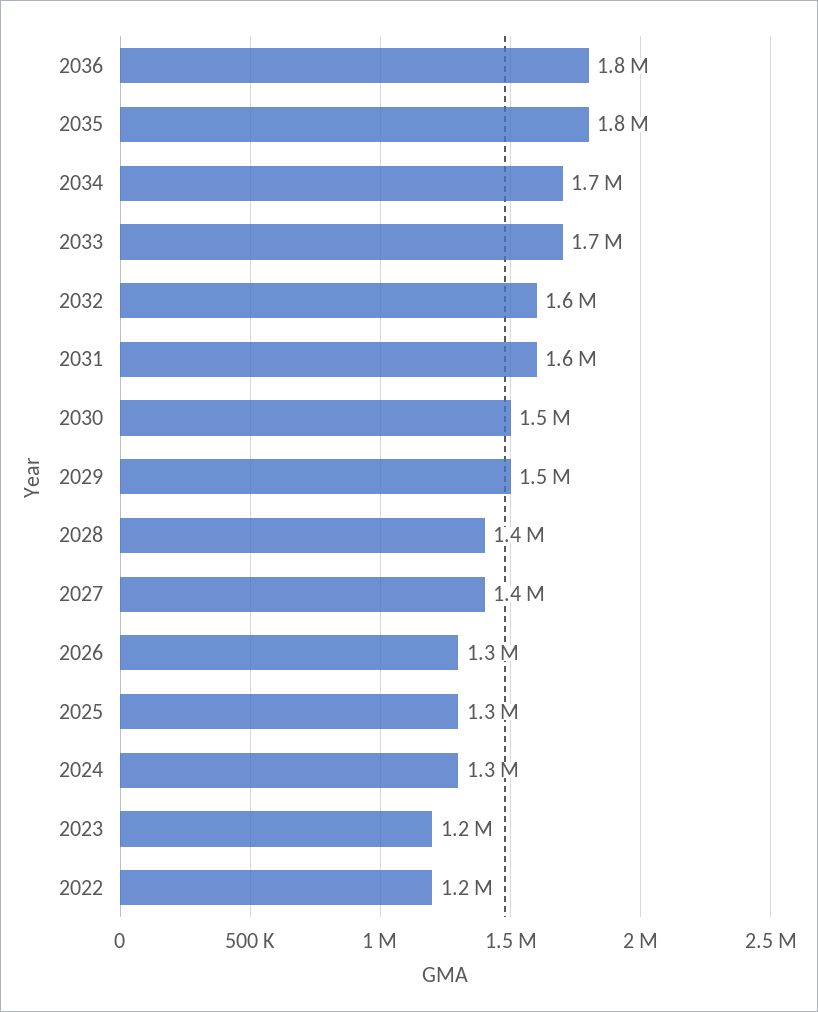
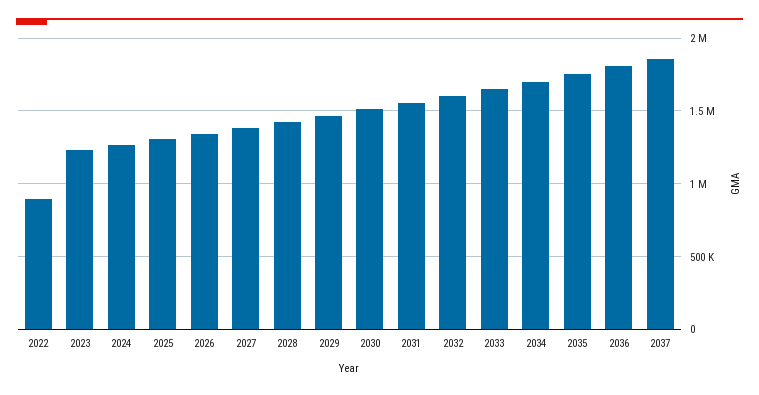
2022: 1200000 -> 900000
2037: none -> 1850000

